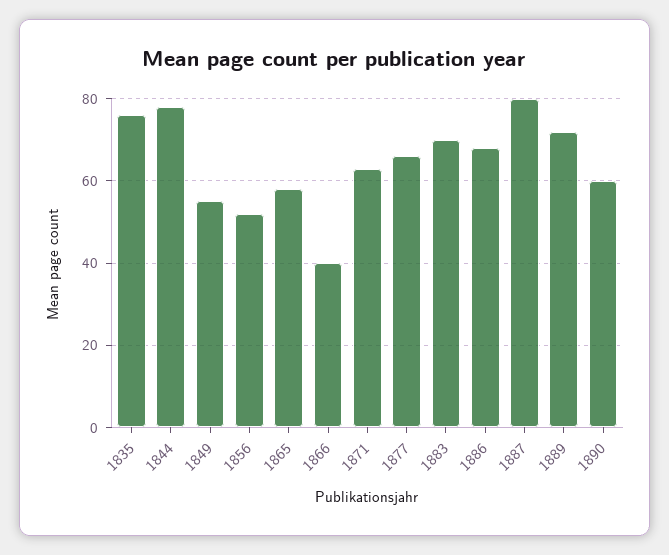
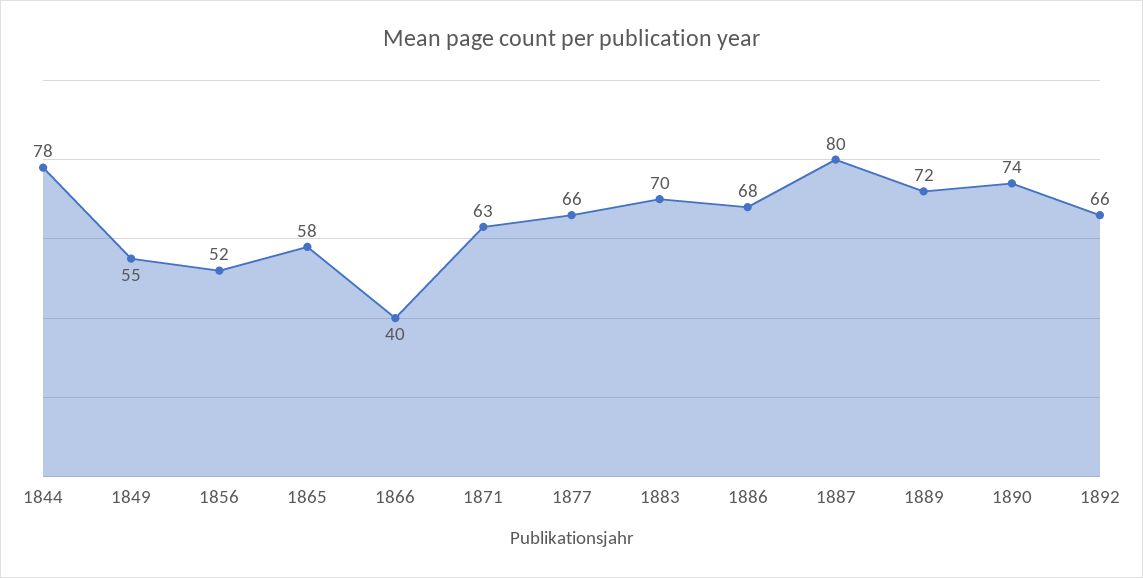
1835: 75 -> none
1890: 60 -> 74
1892: none -> 66

